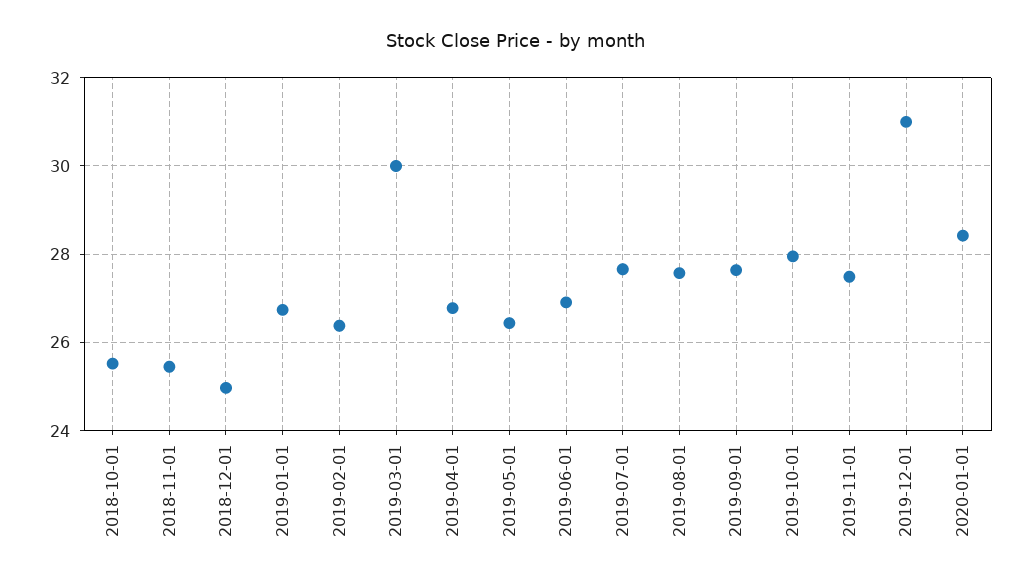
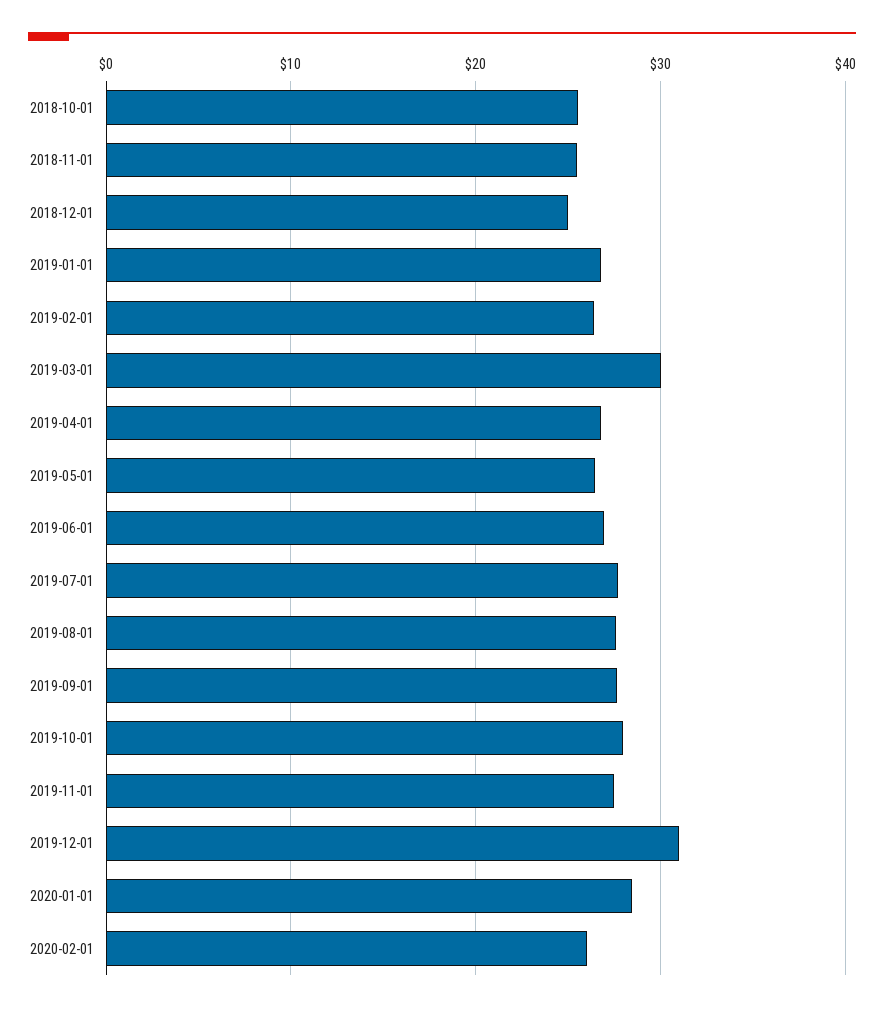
2020-02-01: none -> 26

